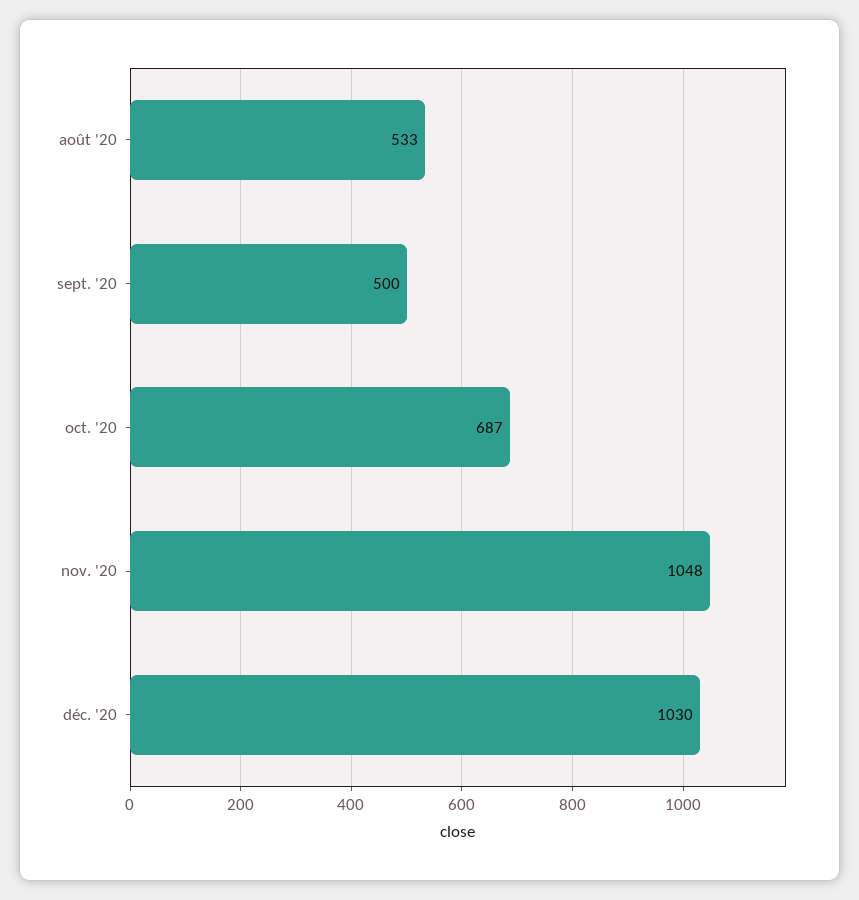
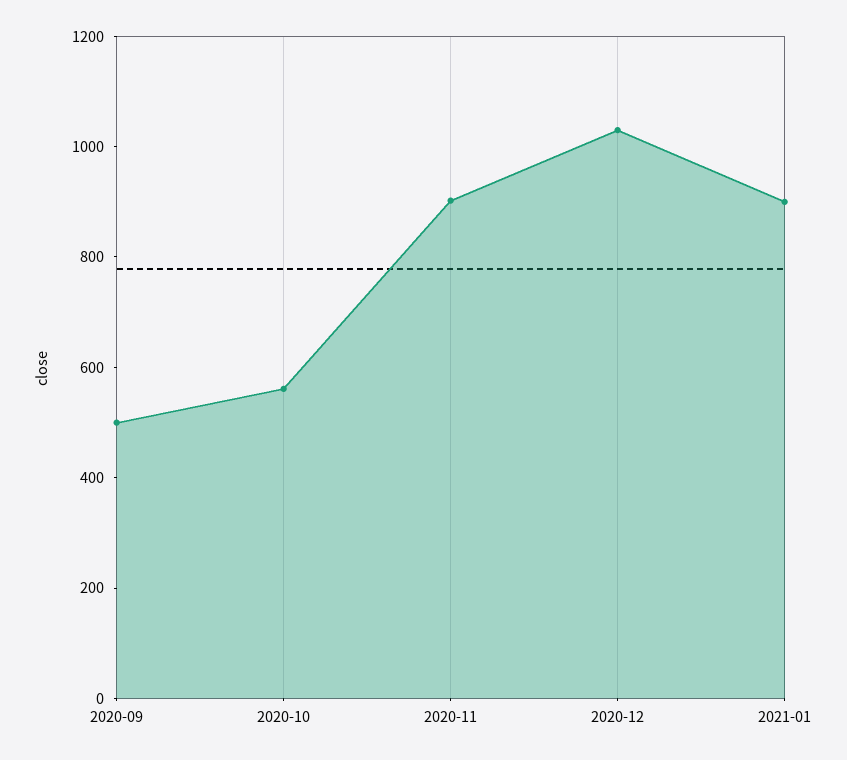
août '20: 533 -> none
oct. '20: 687 -> 550
nov. '20: 1048 -> 900
2021-01: none -> 900

